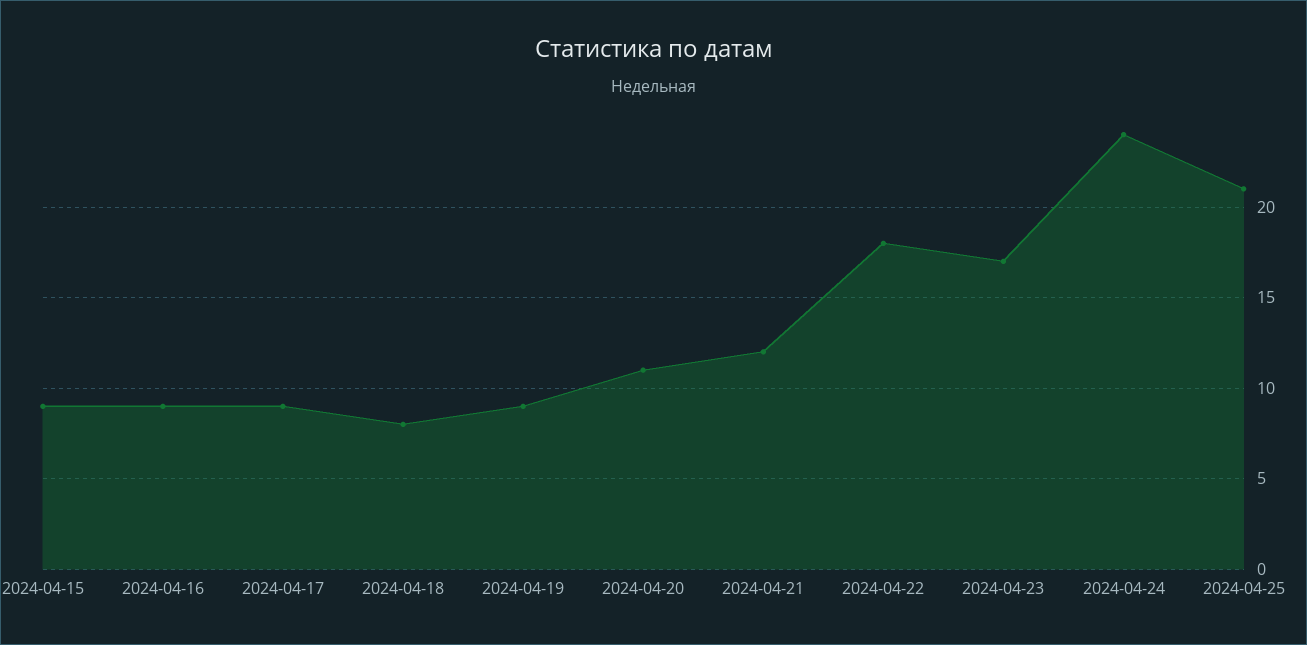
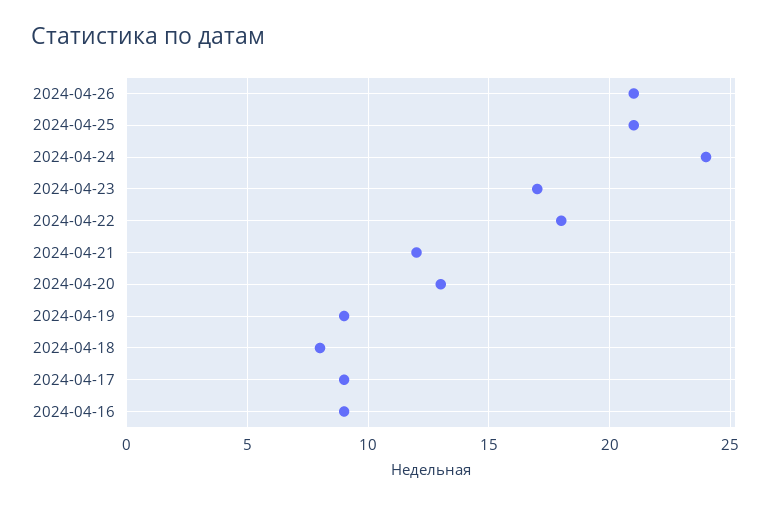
2024-04-15: 9 -> none
2024-04-20: 11 -> 13
2024-04-26: none -> 21

